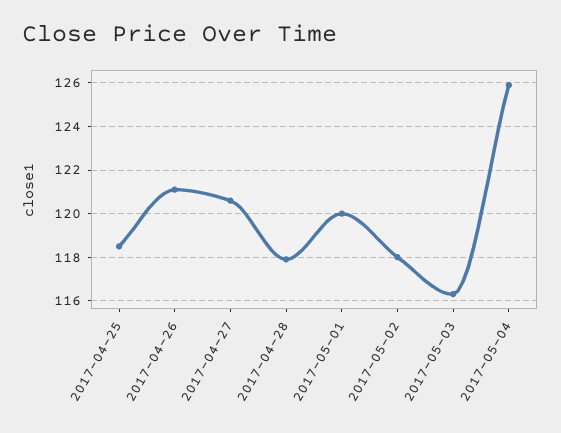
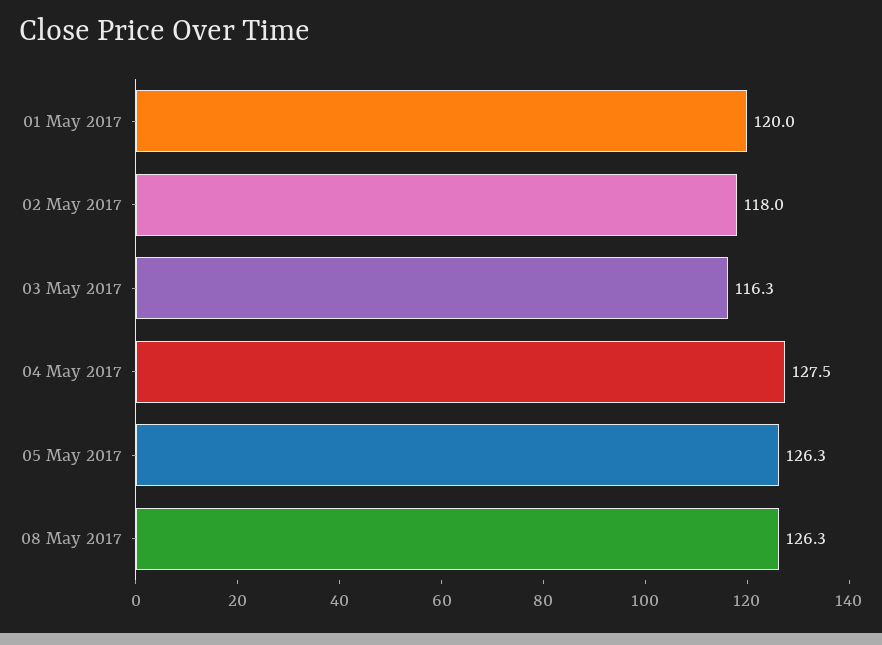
2017-04-25: 118.5 -> none
2017-04-26: 121 -> none
2017-04-27: 120.5 -> none
2017-04-28: 118 -> none
2017-05-04: 126 -> 127.5
05 May 2017: none -> 126.3
08 May 2017: none -> 126.3

